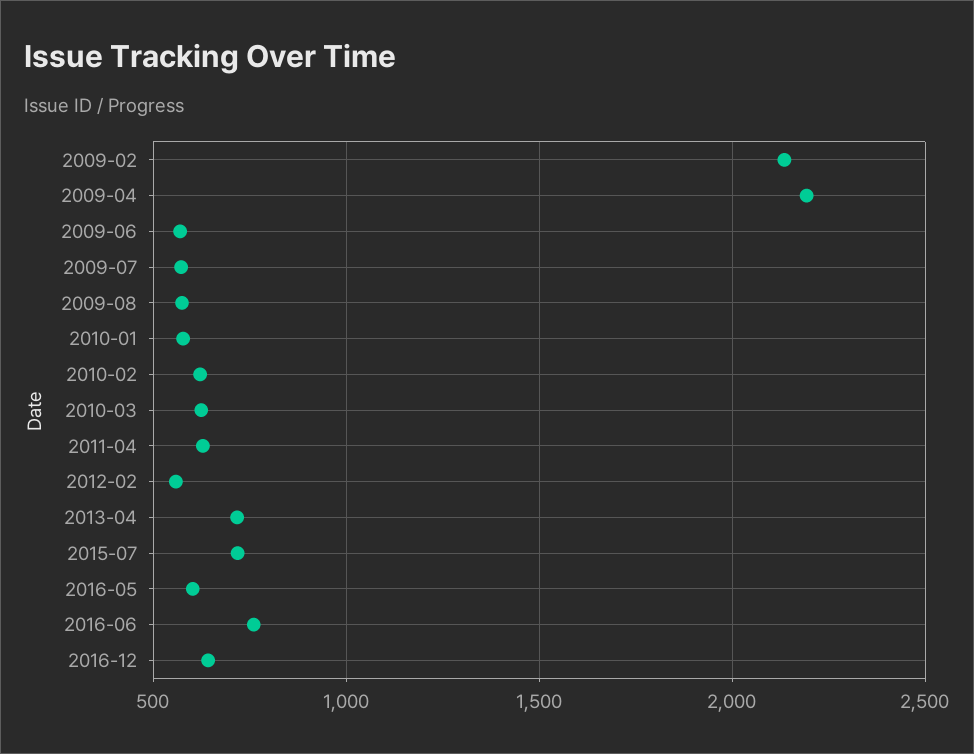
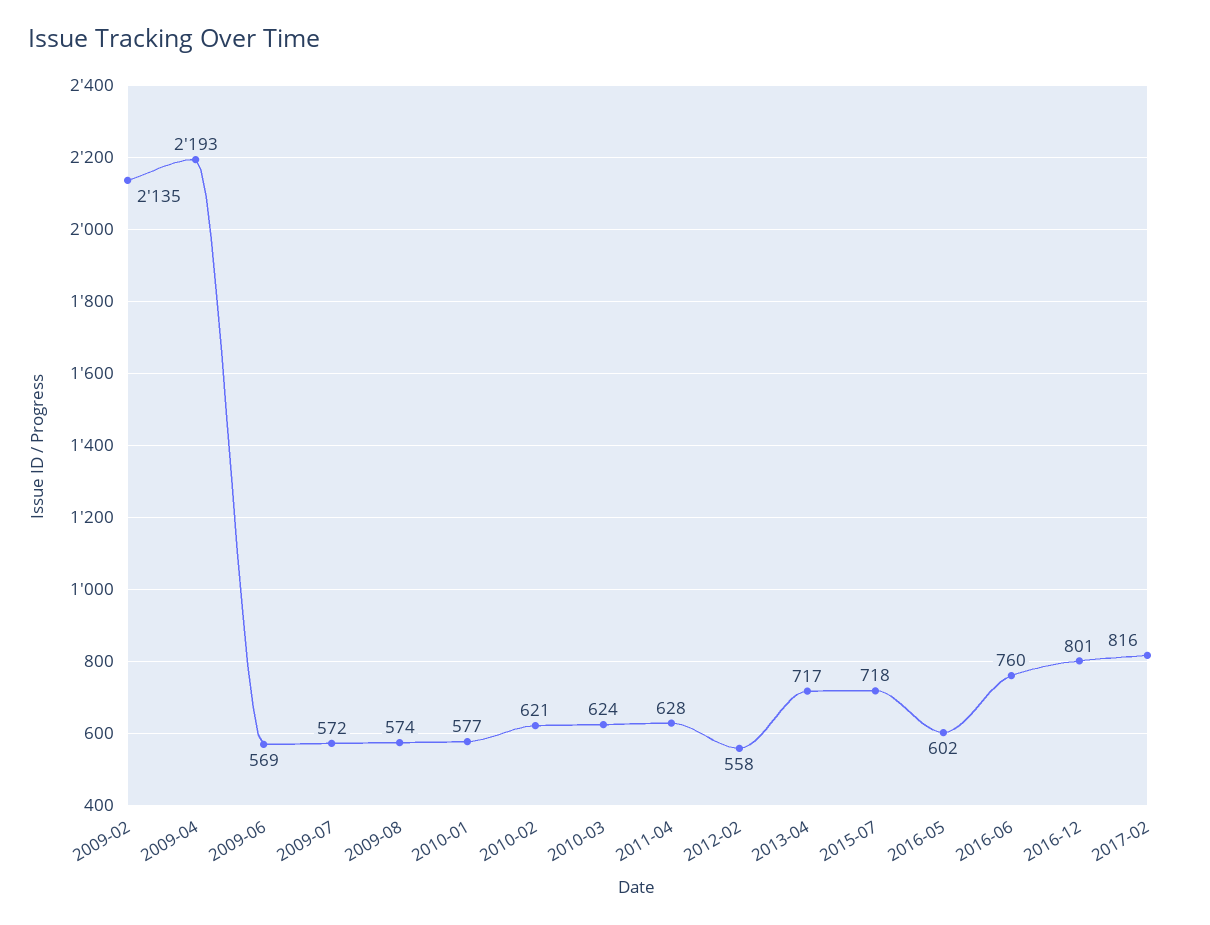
2016-12: 650 -> 801
2017-02: none -> 816

